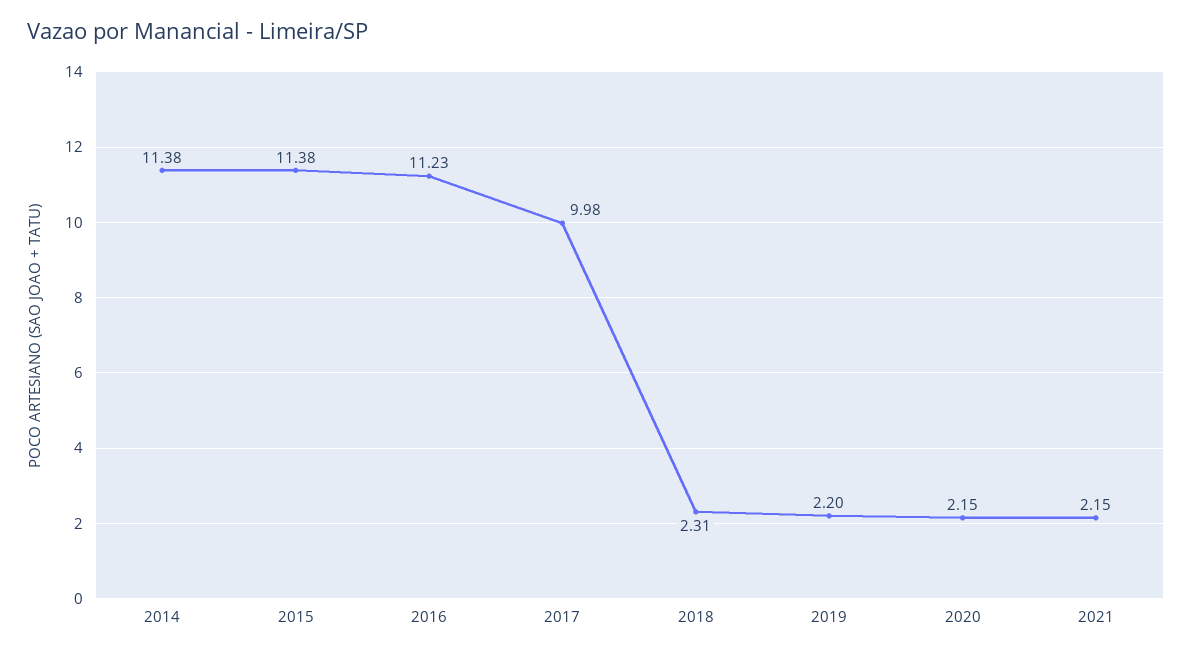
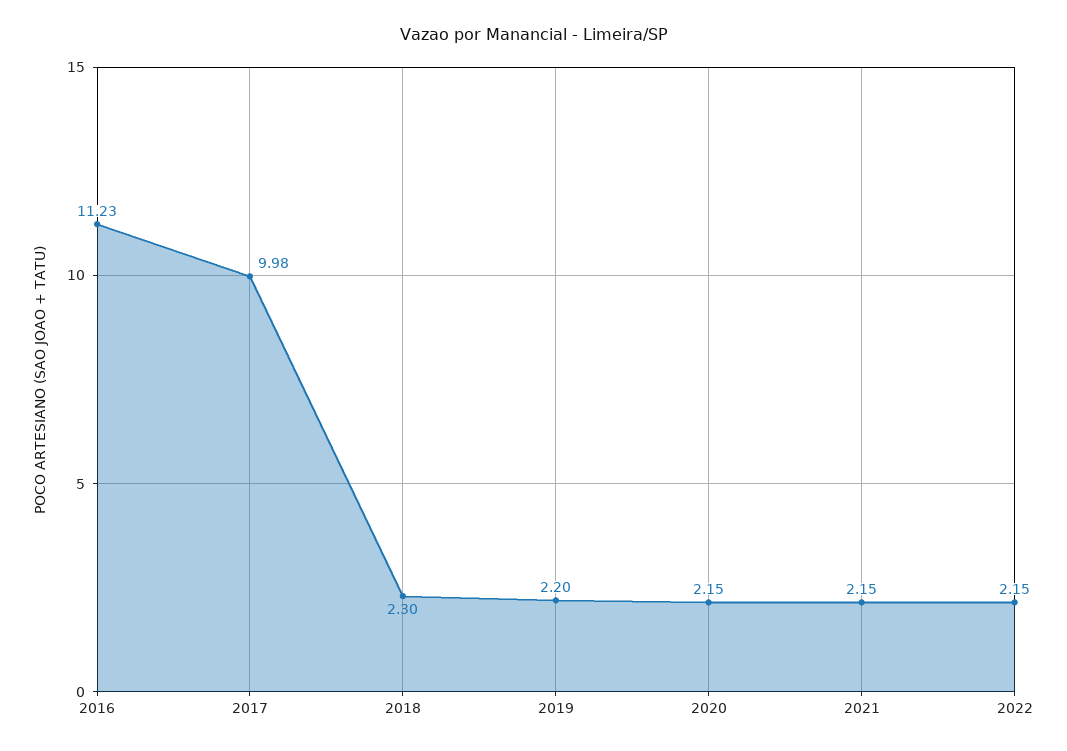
2014: 11.38 -> none
2015: 11.38 -> none
2018: 2.31 -> 2.3
2022: none -> 2.15

